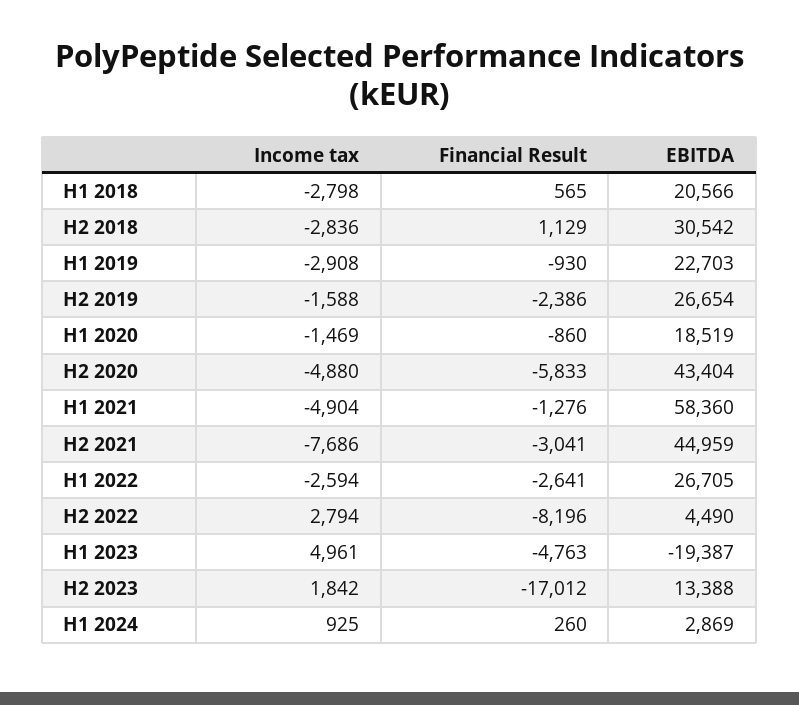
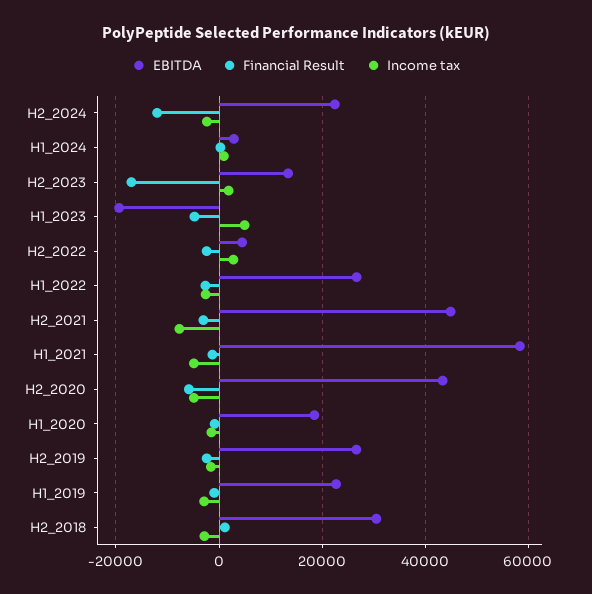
Income tax, H1 2018: -2798 -> none
Financial Result, H1 2018: 565 -> none
EBITDA, H1 2018: 20566 -> none
Financial Result, H2 2022: -8196 -> -2000
EBITDA, H2_2024: none -> 22000
Financial Result, H2_2024: none -> -12000
Income tax, H2_2024: none -> -2000

